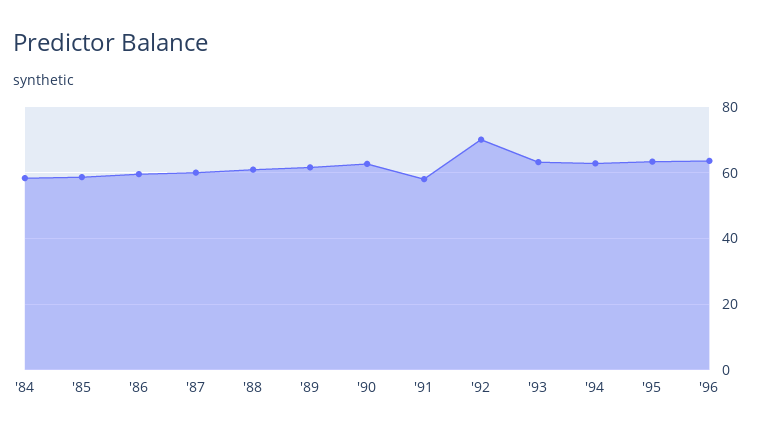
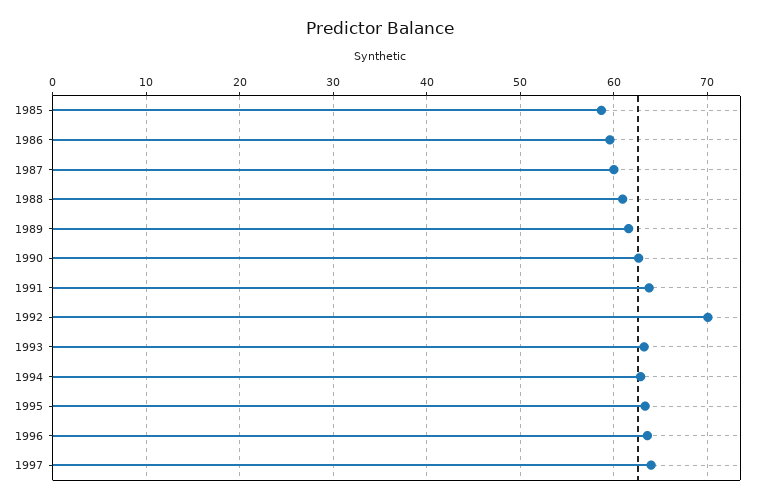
'84: 58 -> none
'91: 58 -> 64
1997: none -> 64

